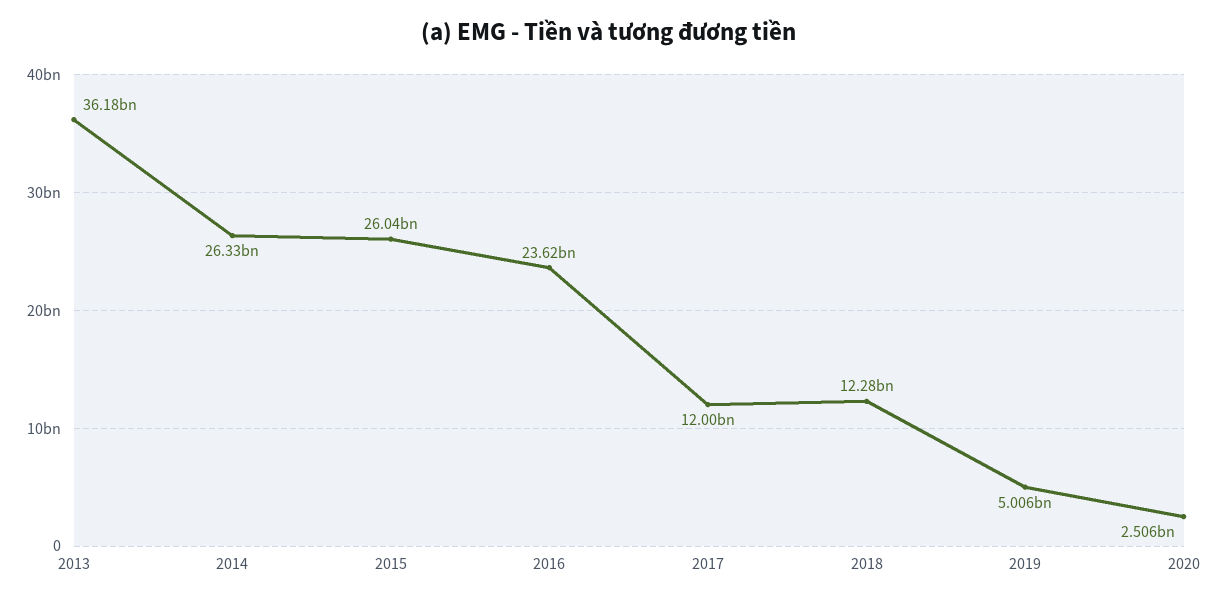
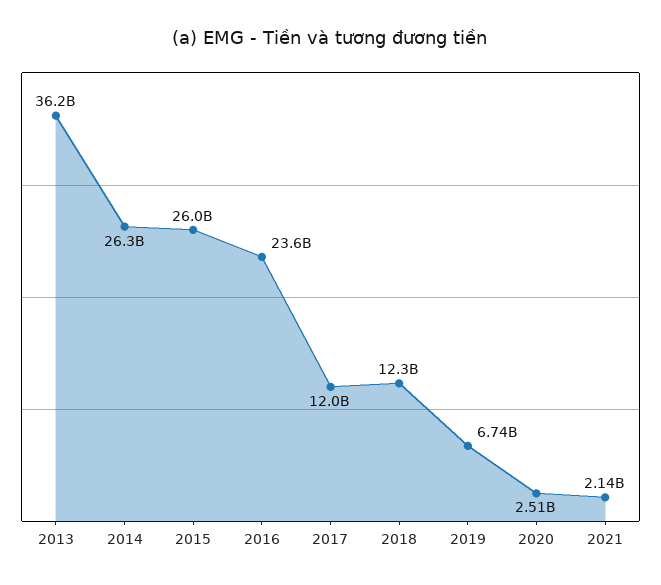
2019: 5006000000 -> 6740000000
2021: none -> 2140000000

